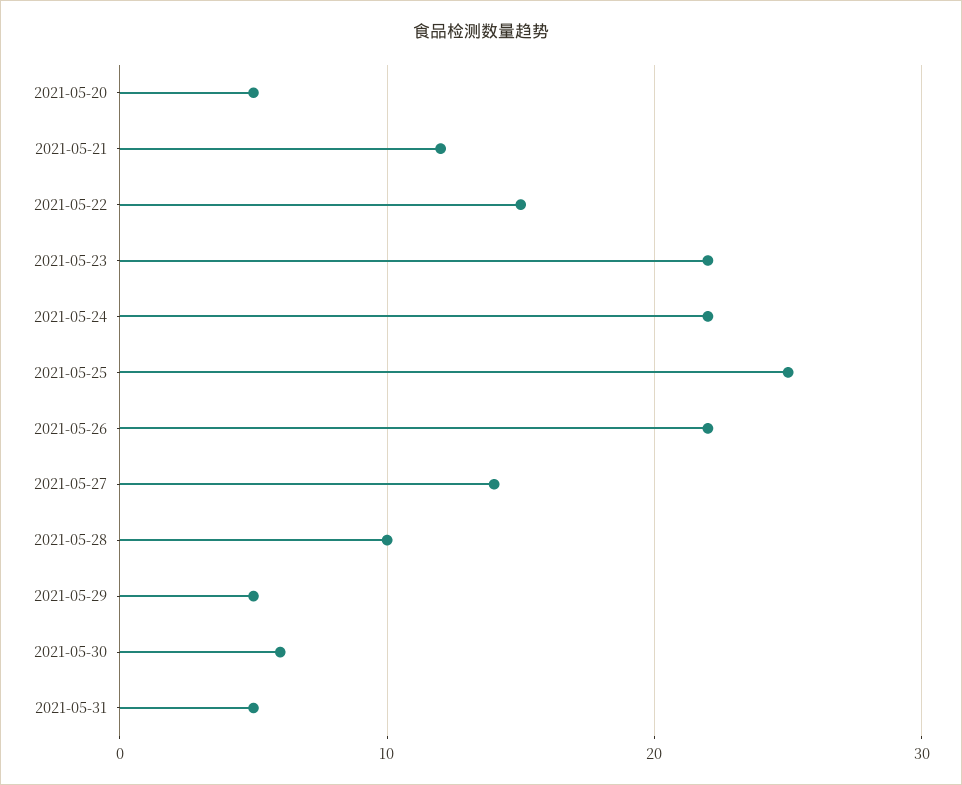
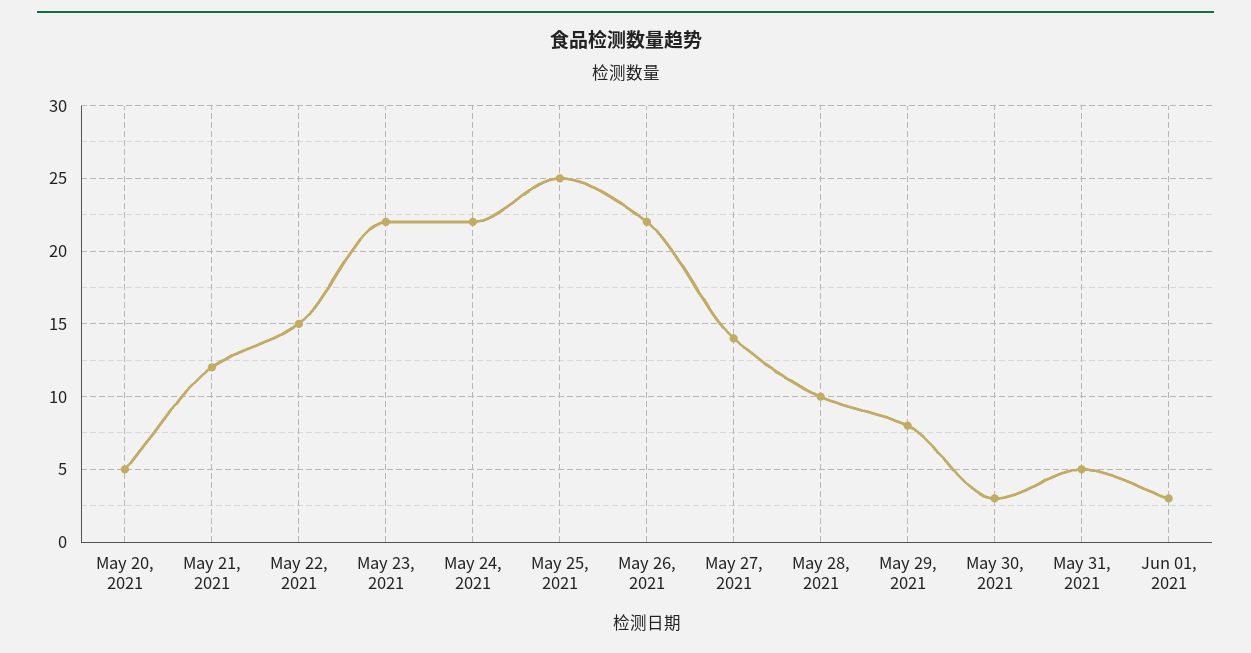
2021-05-29: 5 -> 8
2021-05-30: 6 -> 3
Jun 01, 2021: none -> 3

